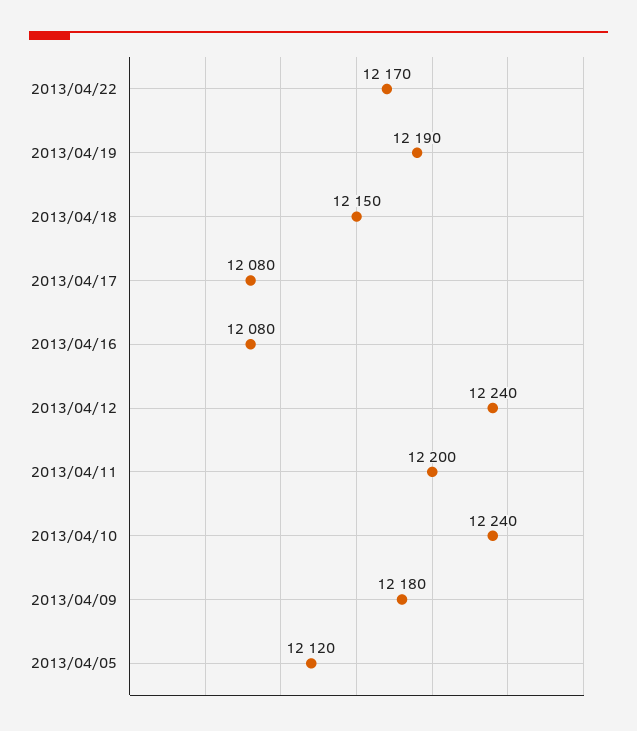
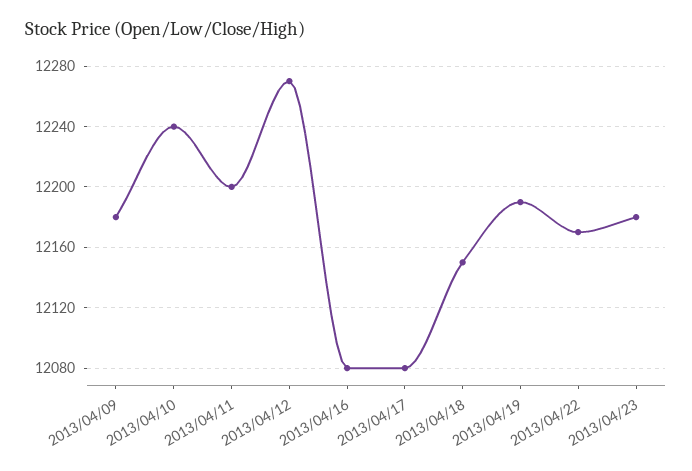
2013/04/12: 12240 -> 12270
2013/04/05: 12120 -> none
2013/04/23: none -> 12180

